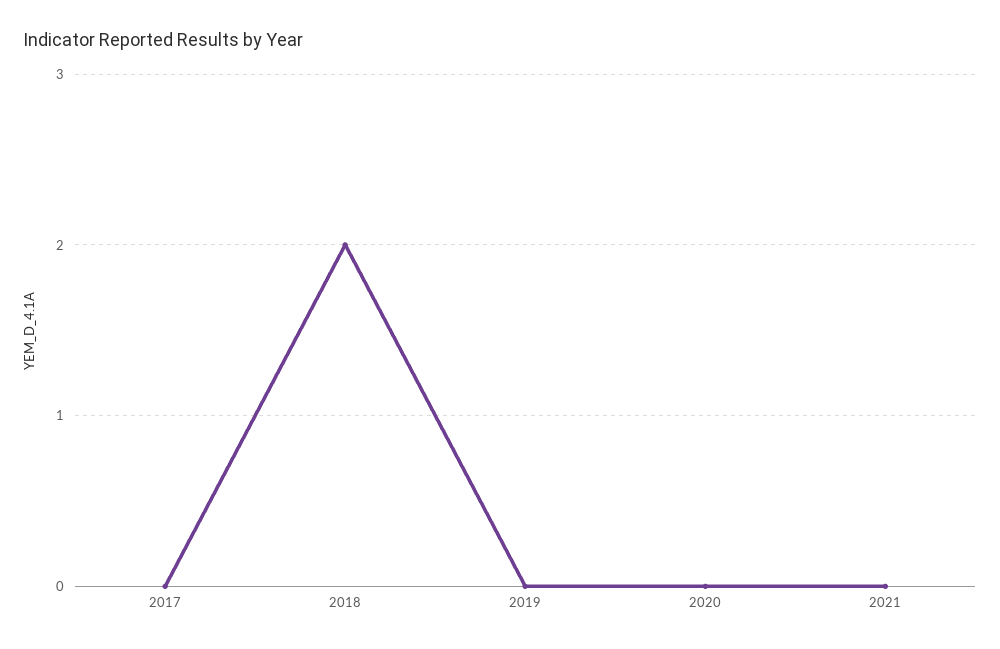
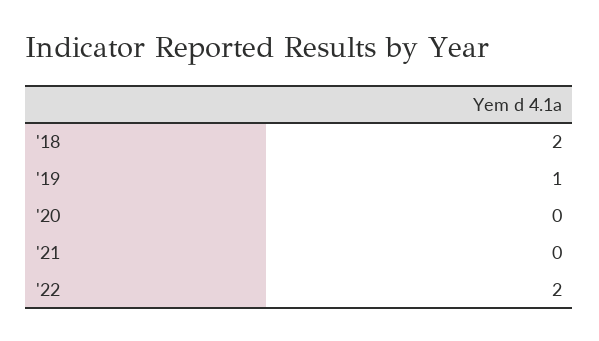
2017: 0 -> none
2019: 0 -> 1
'22: none -> 2

